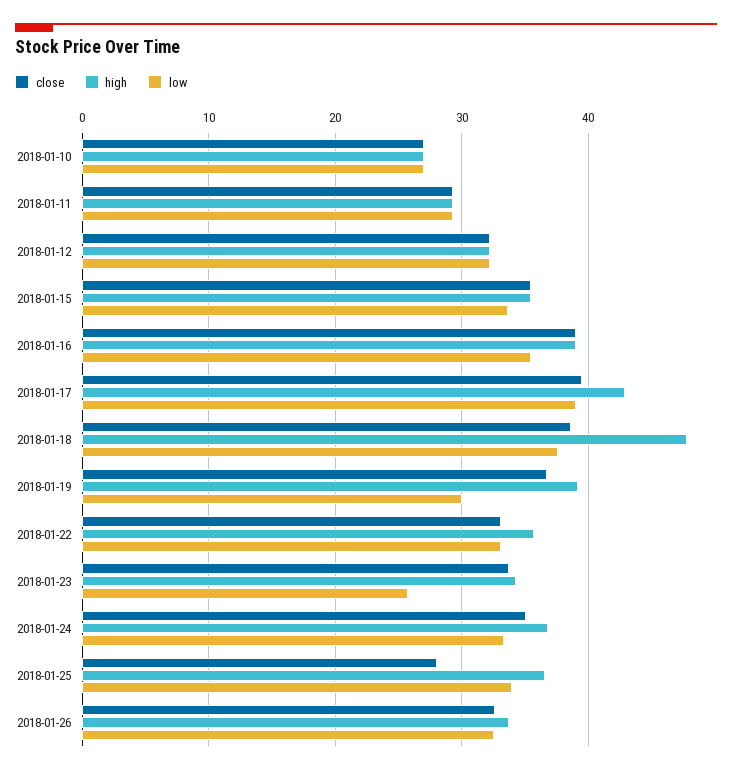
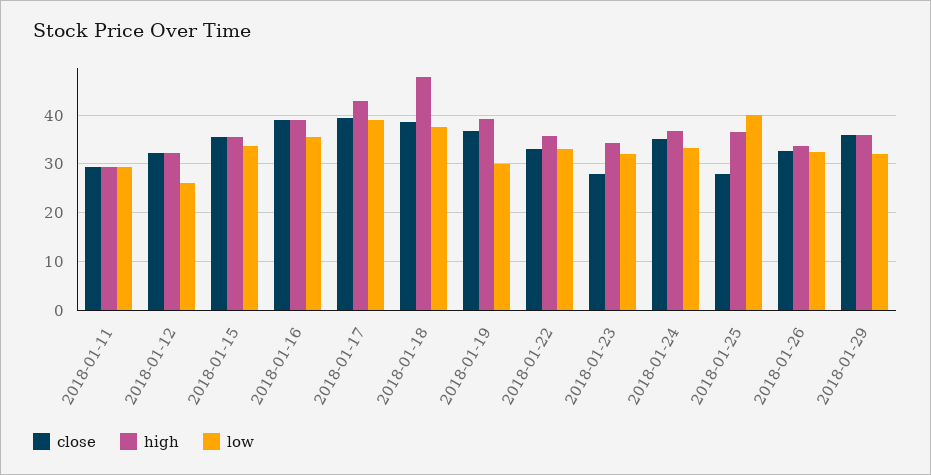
close, 2018-01-10: 27 -> none
high, 2018-01-10: 27 -> none
low, 2018-01-10: 27 -> none
low, 2018-01-12: 32 -> 26
close, 2018-01-23: 34 -> 28
low, 2018-01-23: 26 -> 32
low, 2018-01-25: 34 -> 40
close, 2018-01-29: none -> 36
high, 2018-01-29: none -> 36
low, 2018-01-29: none -> 32

